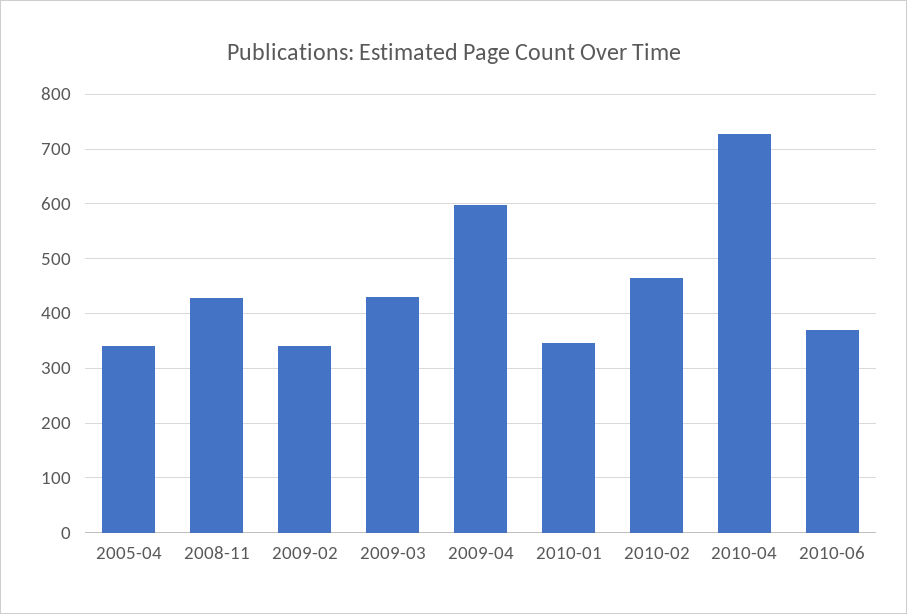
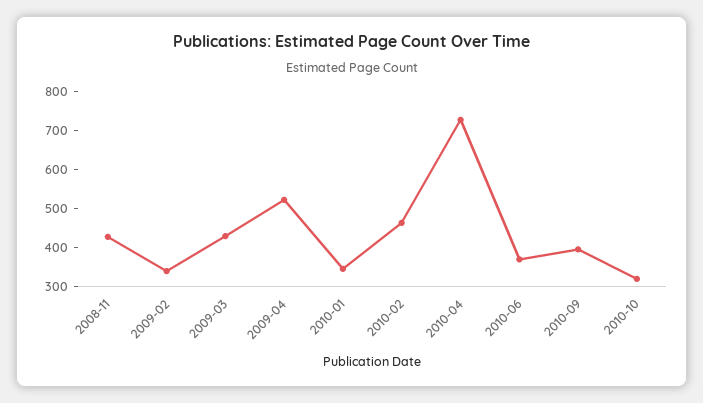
2005-04: 340 -> none
2009-04: 600 -> 525
2010-09: none -> 400
2010-10: none -> 325

